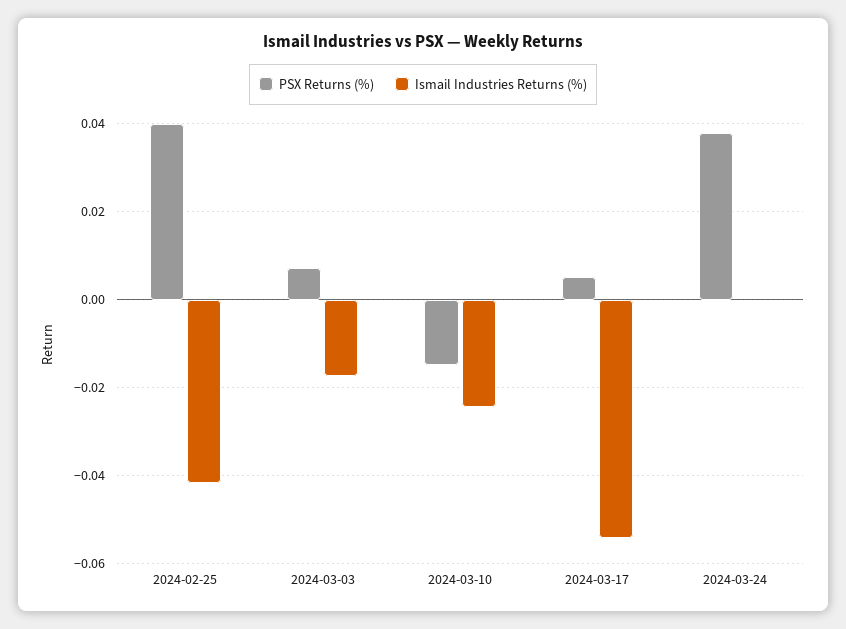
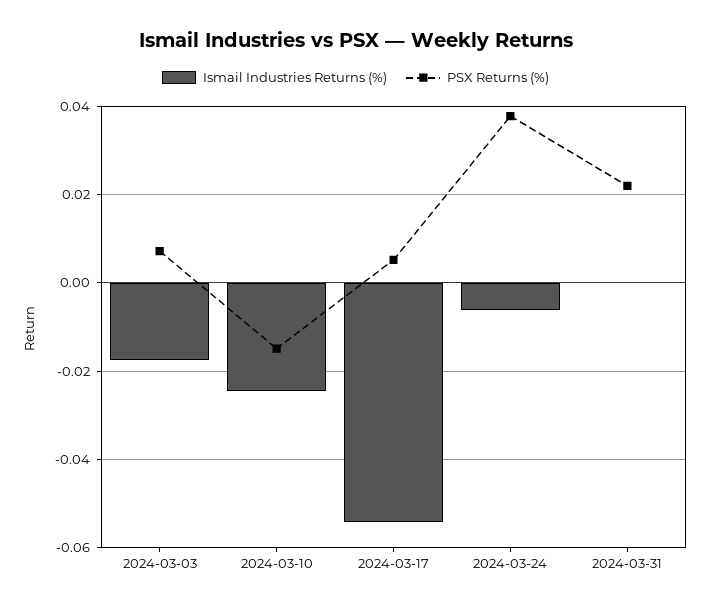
PSX Returns (%), 2024-02-25: 0.04 -> none
Ismail Industries Returns (%), 2024-02-25: -0.042 -> none
Ismail Industries Returns (%), 2024-03-24: 0 -> -0.006
Ismail Industries Returns (%), 2024-03-31: none -> 0
PSX Returns (%), 2024-03-31: none -> 0.022

